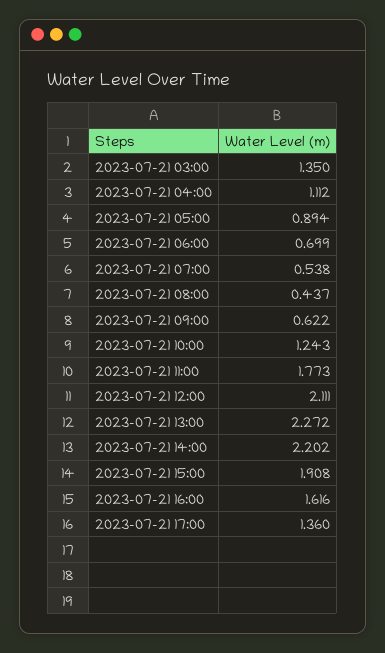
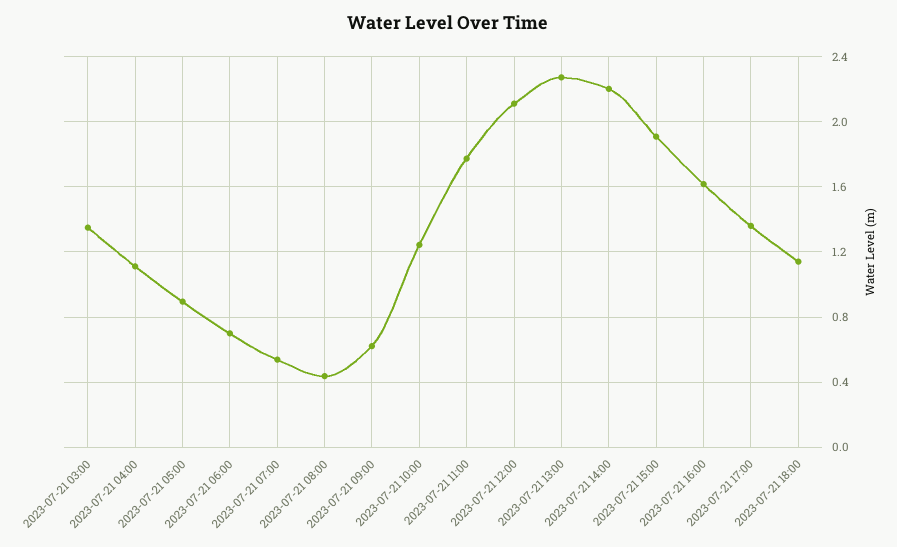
2023-07-21 18:00: none -> 1.15

